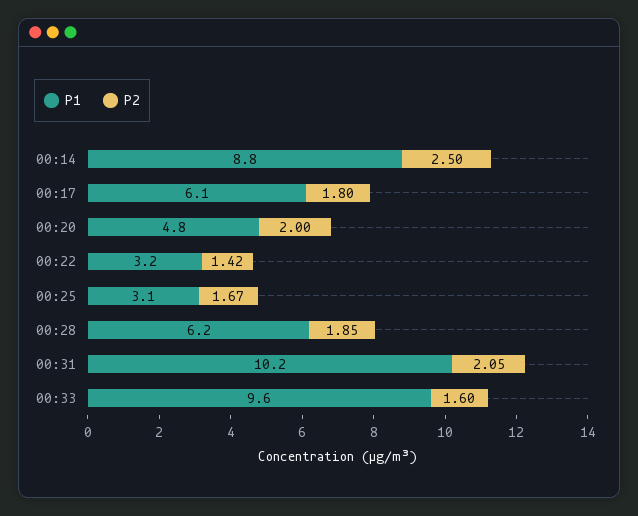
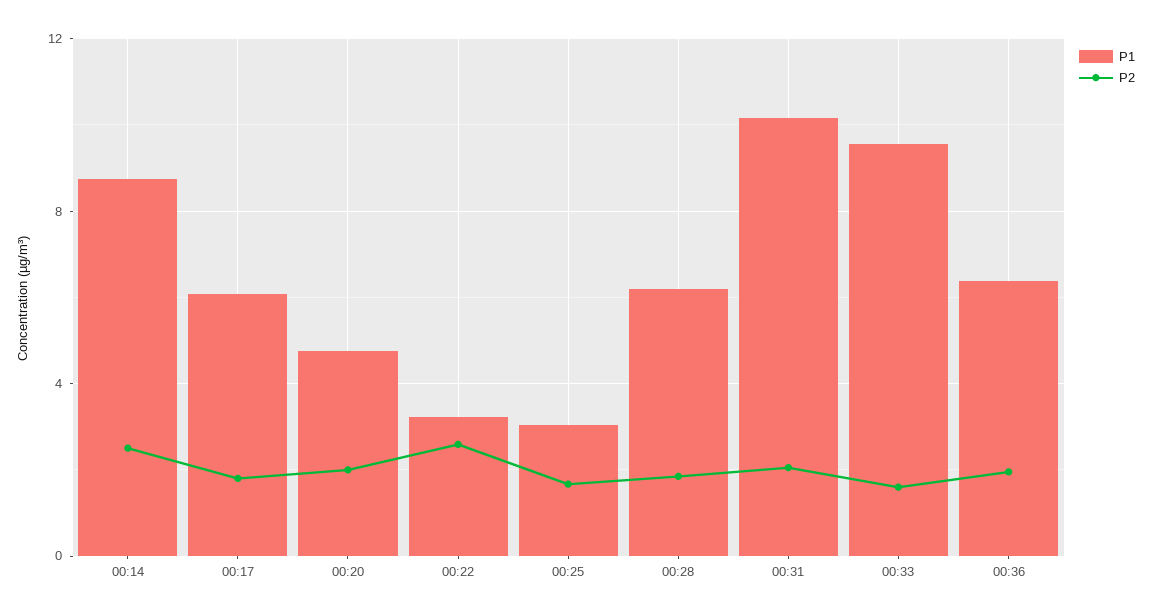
P2, 00:22: 1.42 -> 2.5
P1, 00:36: none -> 6.5
P2, 00:36: none -> 2

